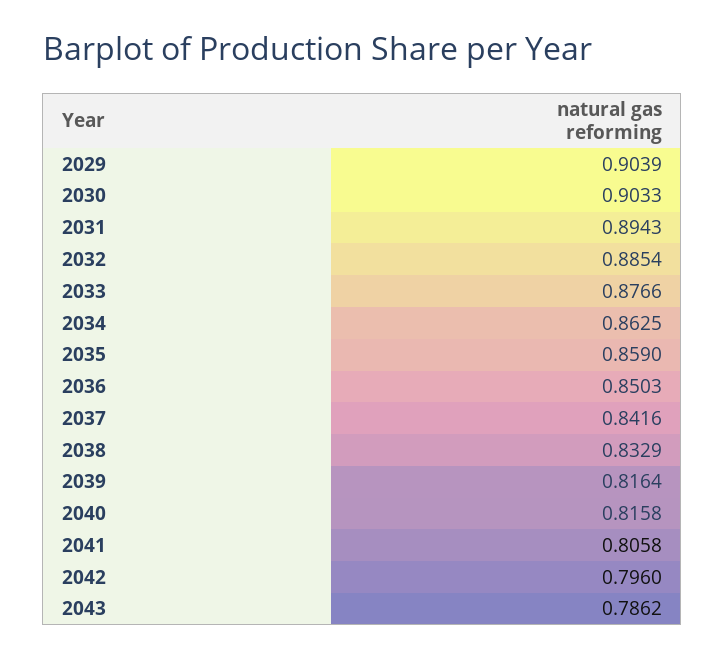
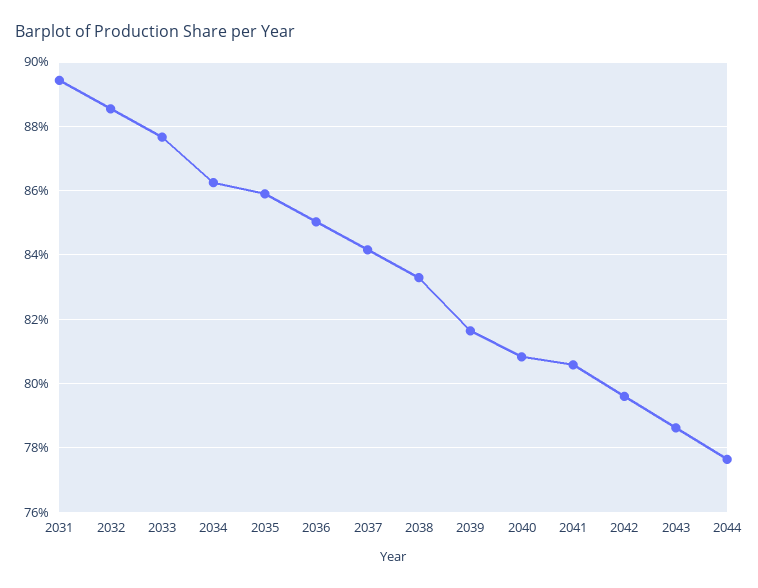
2029: 0.9039 -> none
2030: 0.9033 -> none
2040: 0.8158 -> 0.808
2044: none -> 0.776

